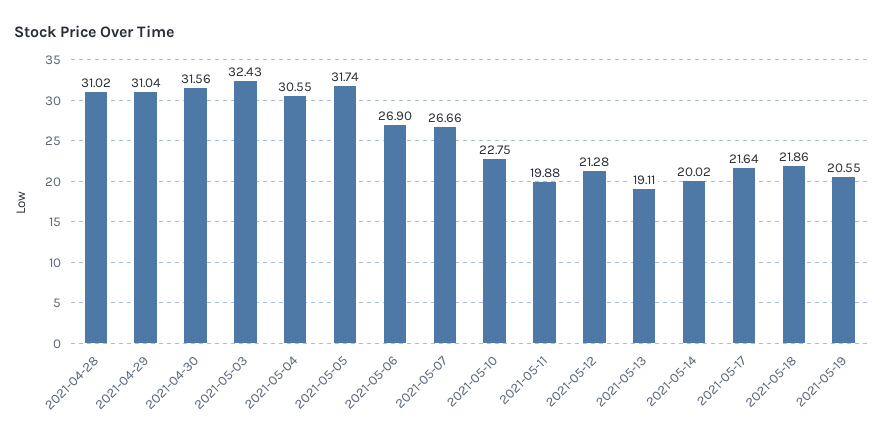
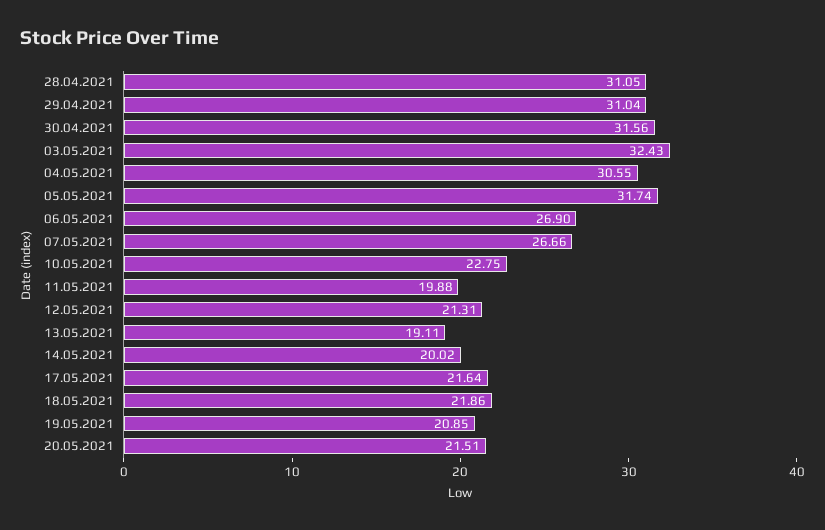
2021-04-28: 31.02 -> 31.05
2021-05-12: 21.28 -> 21.31
2021-05-19: 20.55 -> 20.85
20.05.2021: none -> 21.51

